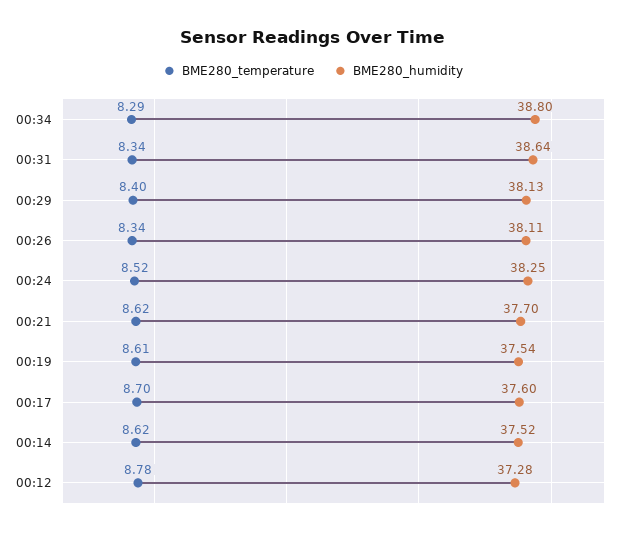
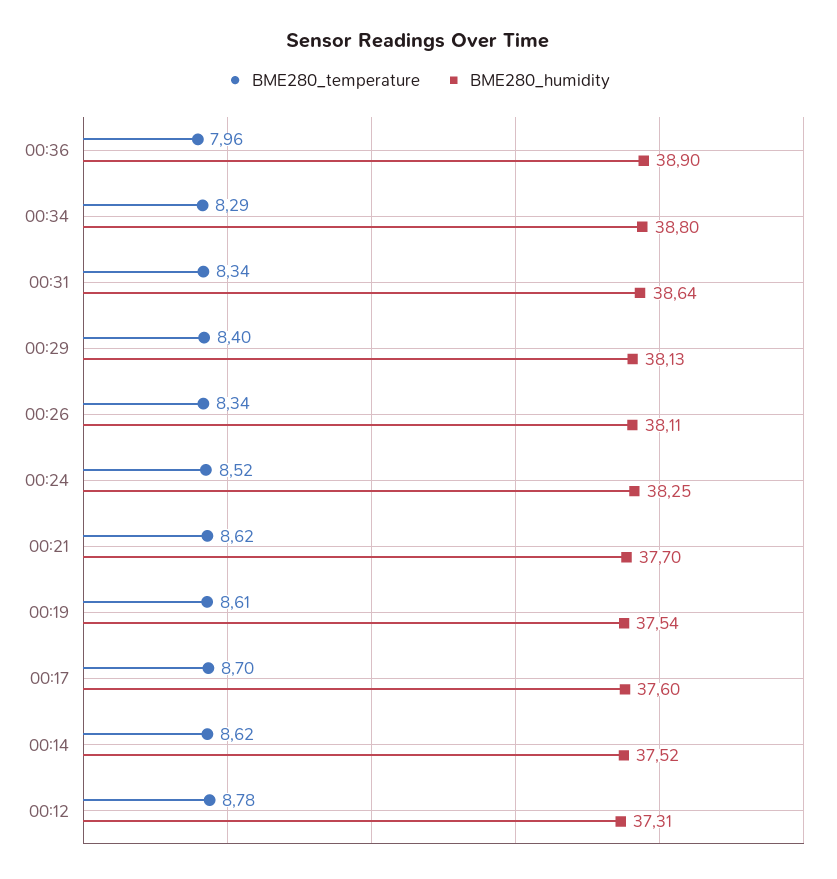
BME280_humidity, 00:12: 37.28 -> 37.31
BME280_temperature, 00:36: none -> 7.96
BME280_humidity, 00:36: none -> 38.9

